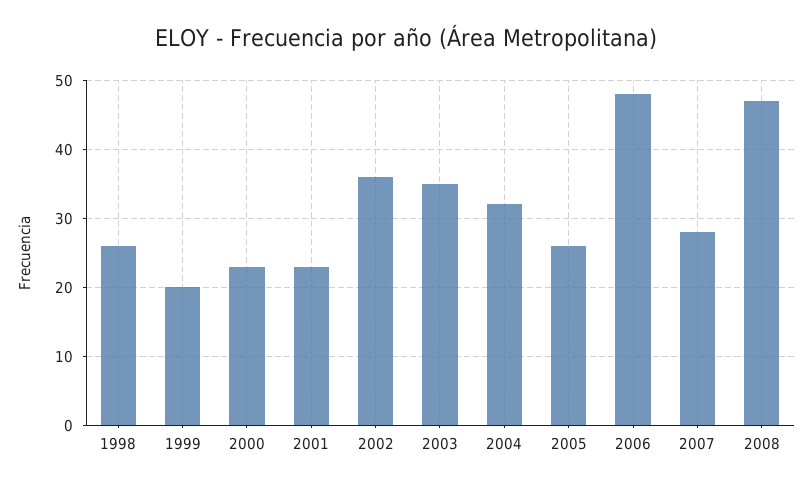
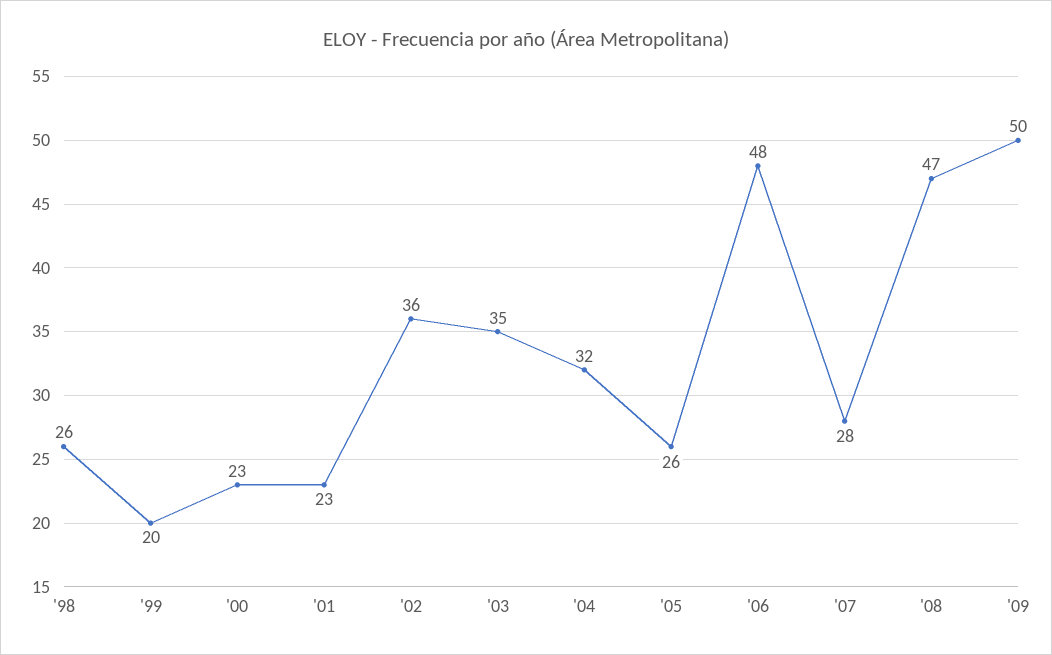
'09: none -> 50

